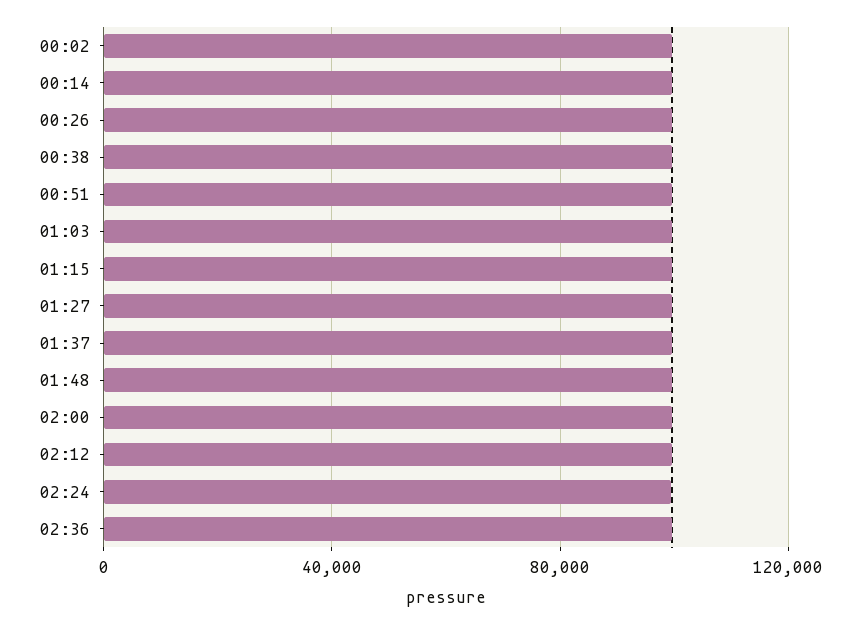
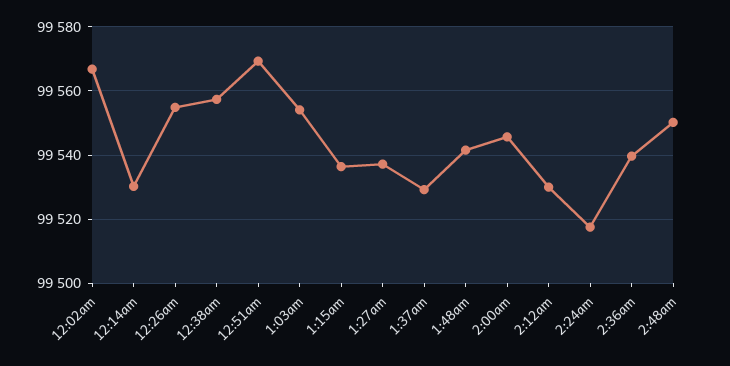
2:48am: none -> 99550

